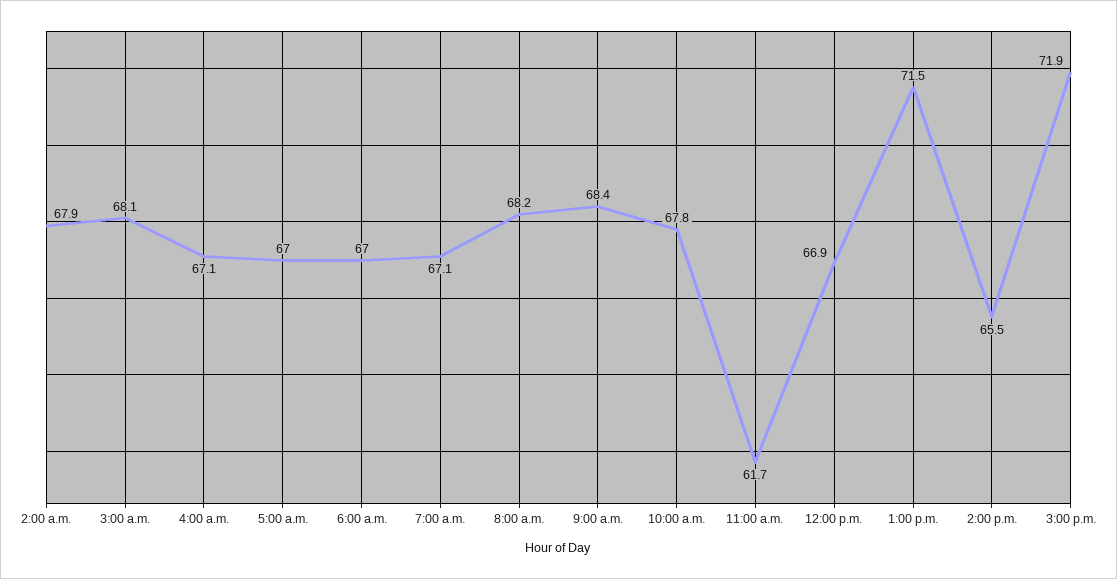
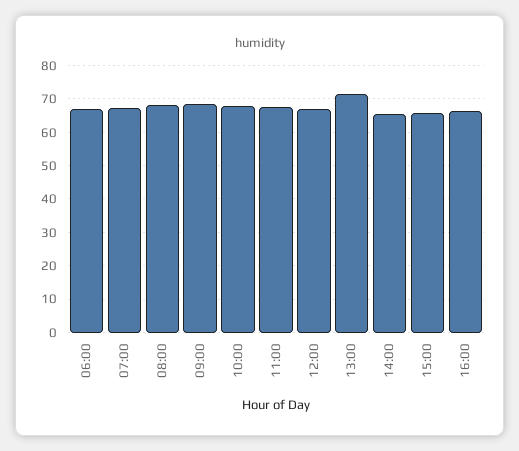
2:00 a.m.: 67.9 -> none
3:00 a.m.: 68.1 -> none
4:00 a.m.: 67.1 -> none
5:00 a.m.: 67 -> none
11:00 a.m.: 61.7 -> 68
3:00 p.m.: 71.9 -> 66
16:00: none -> 66

